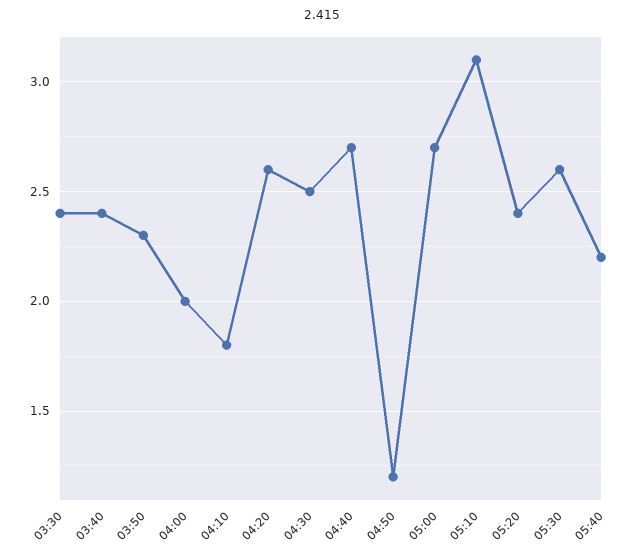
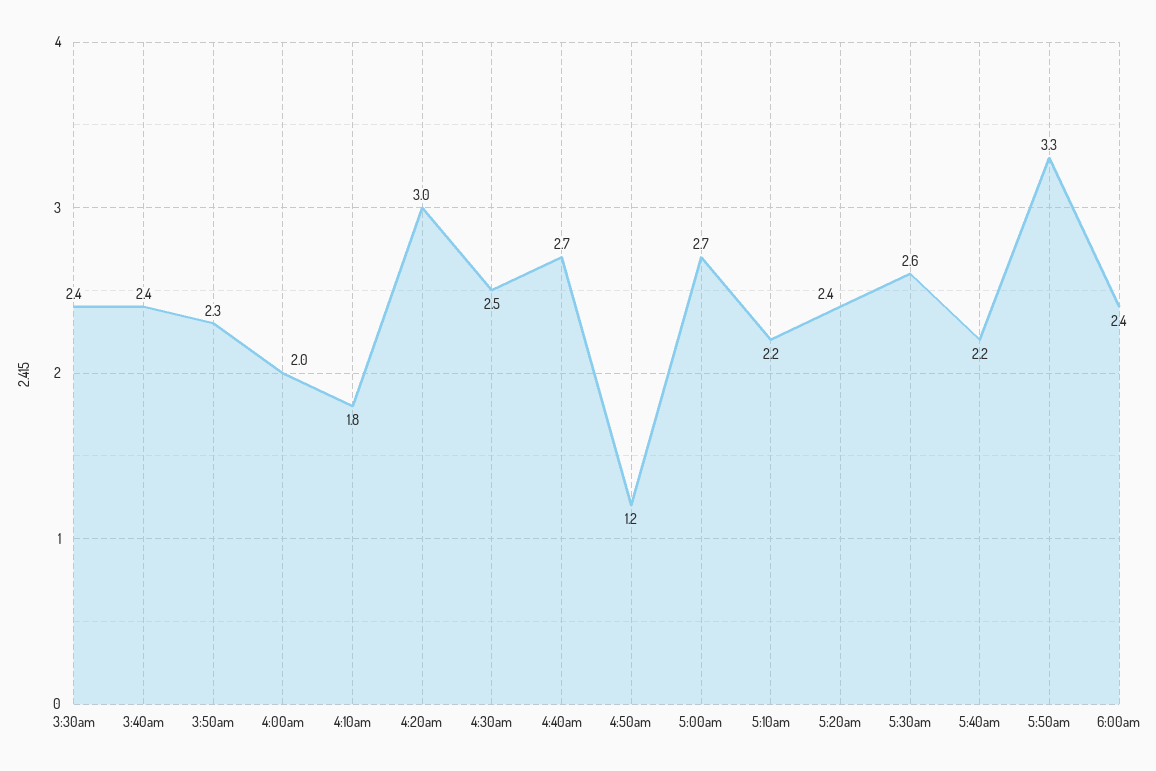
04:20: 2.6 -> 3
05:10: 3.1 -> 2.2
5:50am: none -> 3.3
6:00am: none -> 2.4

